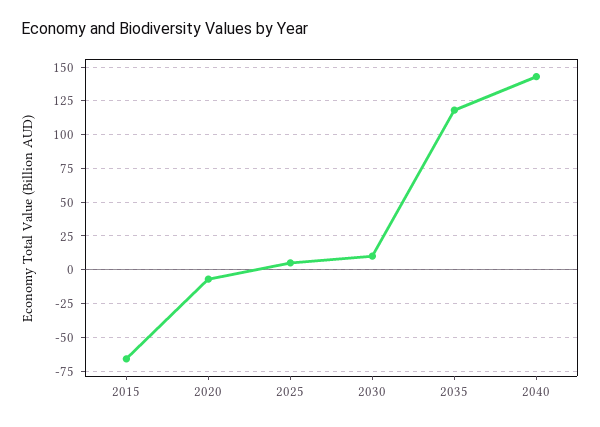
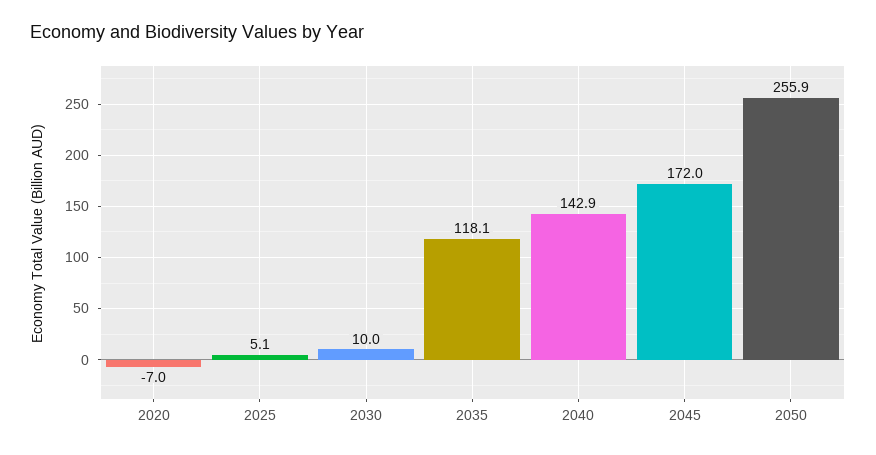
2015: -65 -> none
2045: none -> 172
2050: none -> 255.9

